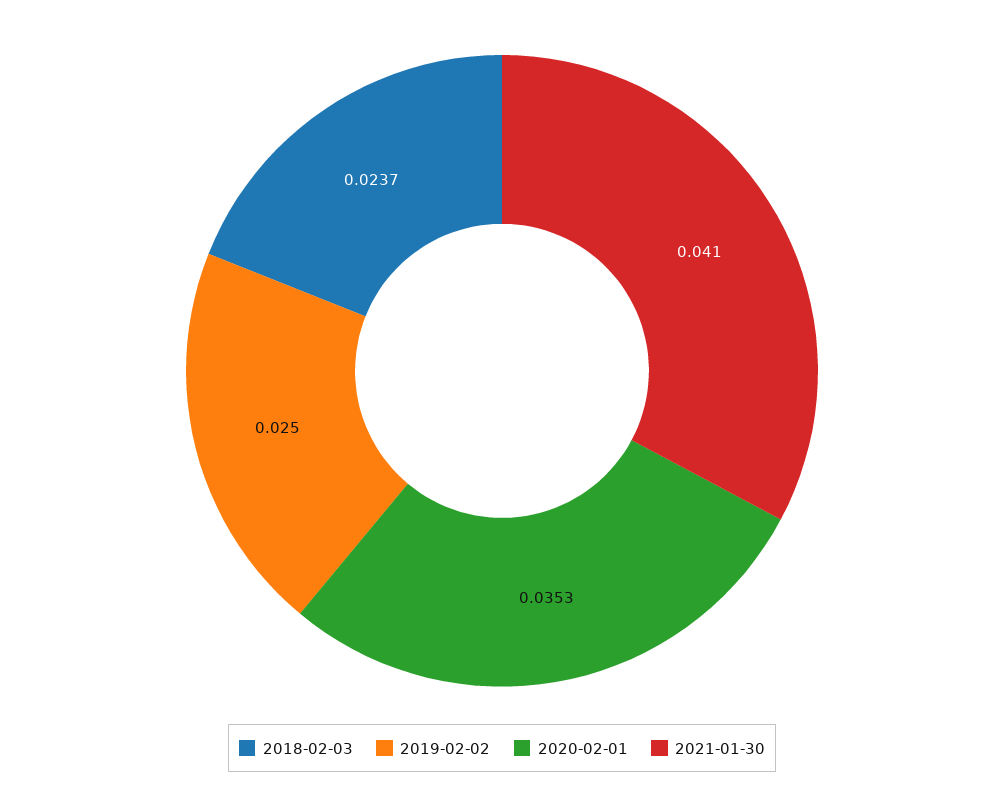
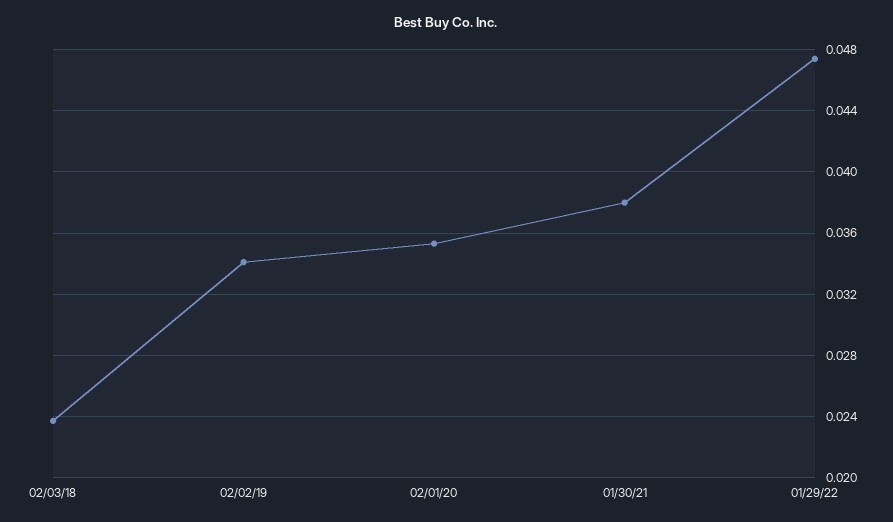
2019-02-02: 0.025 -> 0.034
2021-01-30: 0.041 -> 0.038
01/29/22: none -> 0.0475

